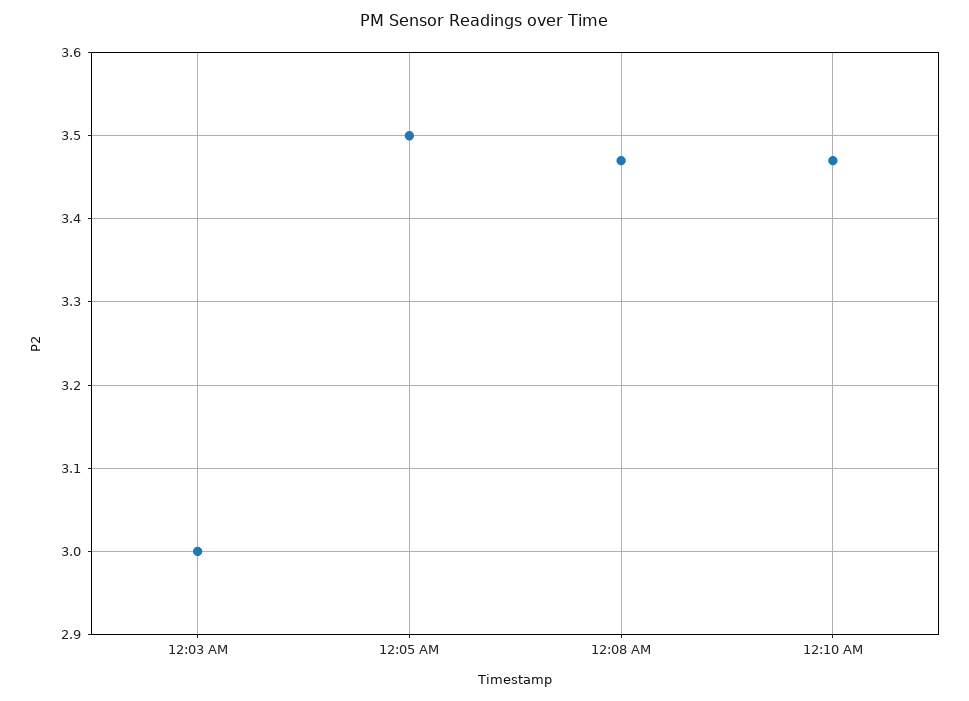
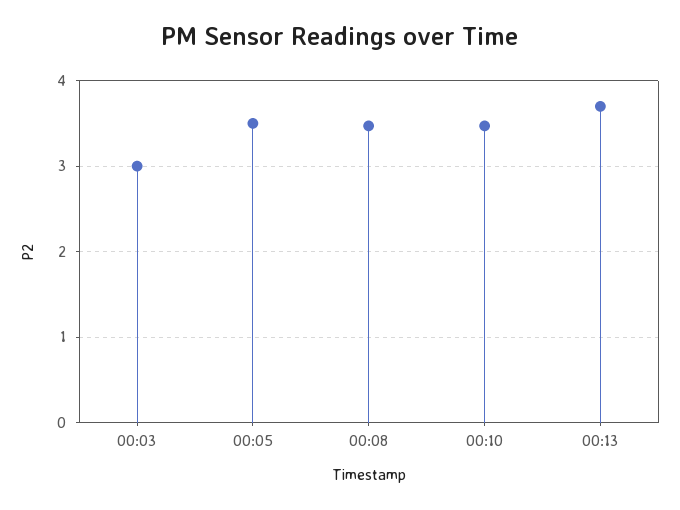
00:13: none -> 3.7

